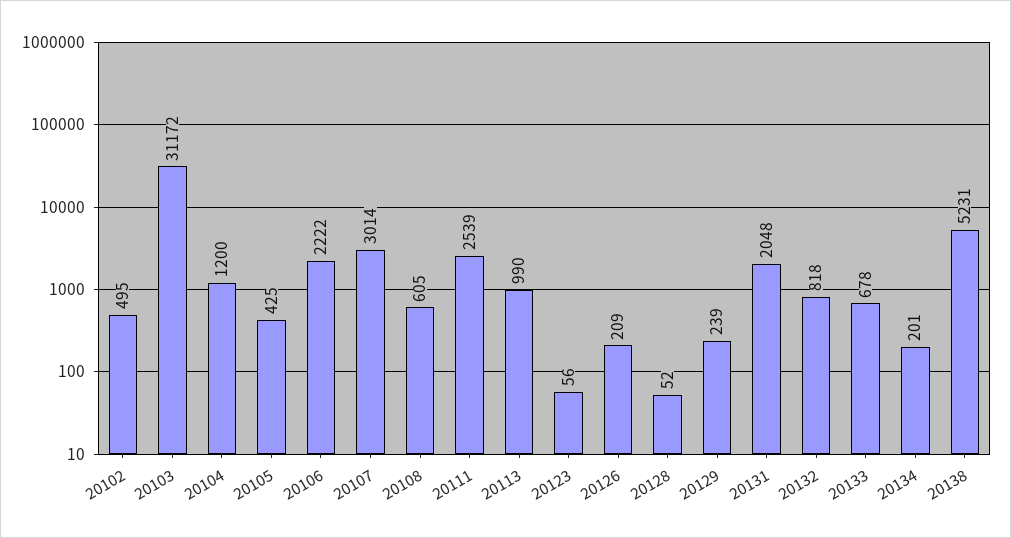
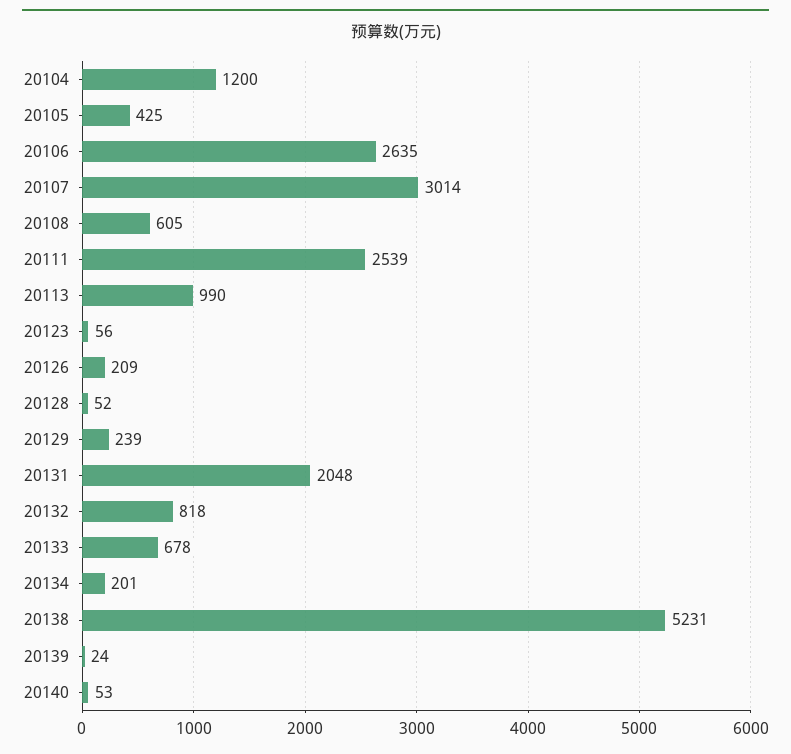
20102: 495 -> none
20103: 31172 -> none
20106: 2222 -> 2635
20139: none -> 24
20140: none -> 53

